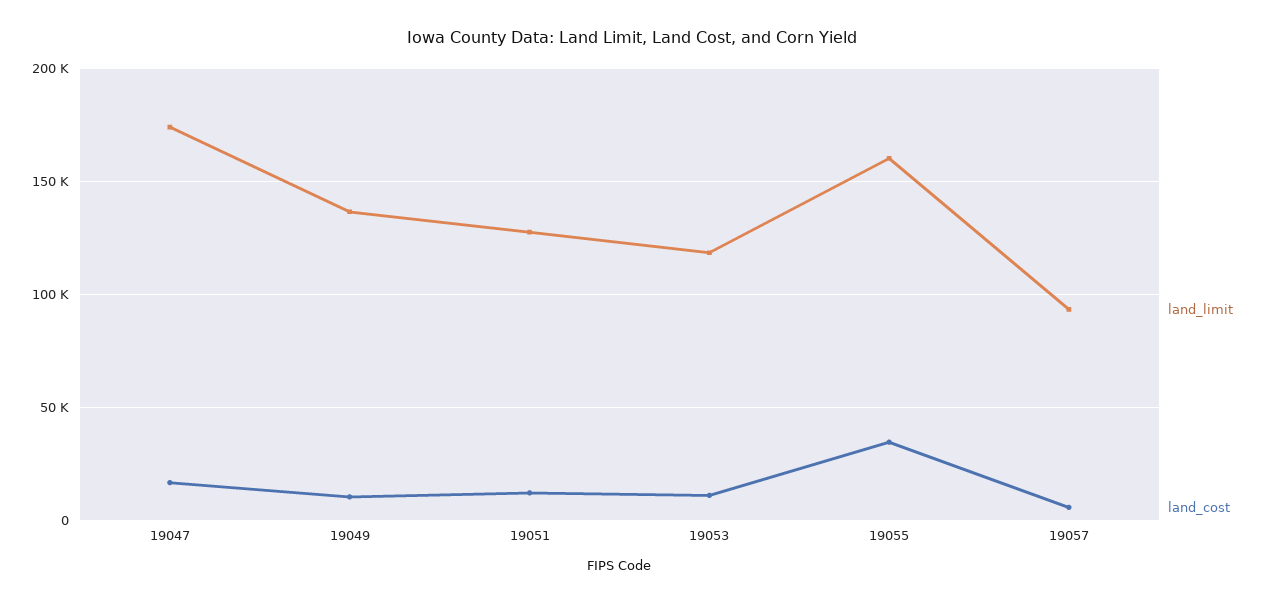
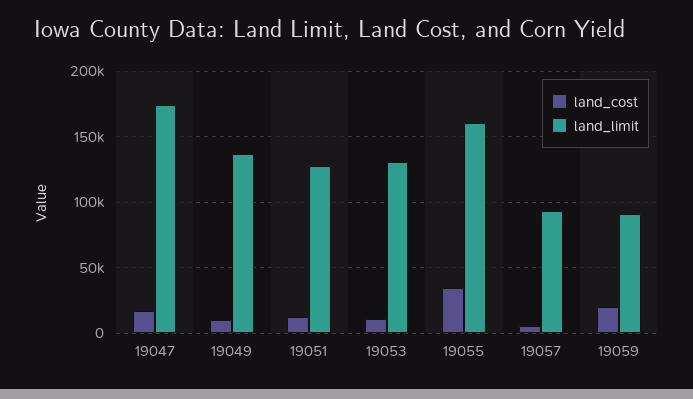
land_limit, 19053: 120000 -> 130000
land_cost, 19059: none -> 20000
land_limit, 19059: none -> 90000

